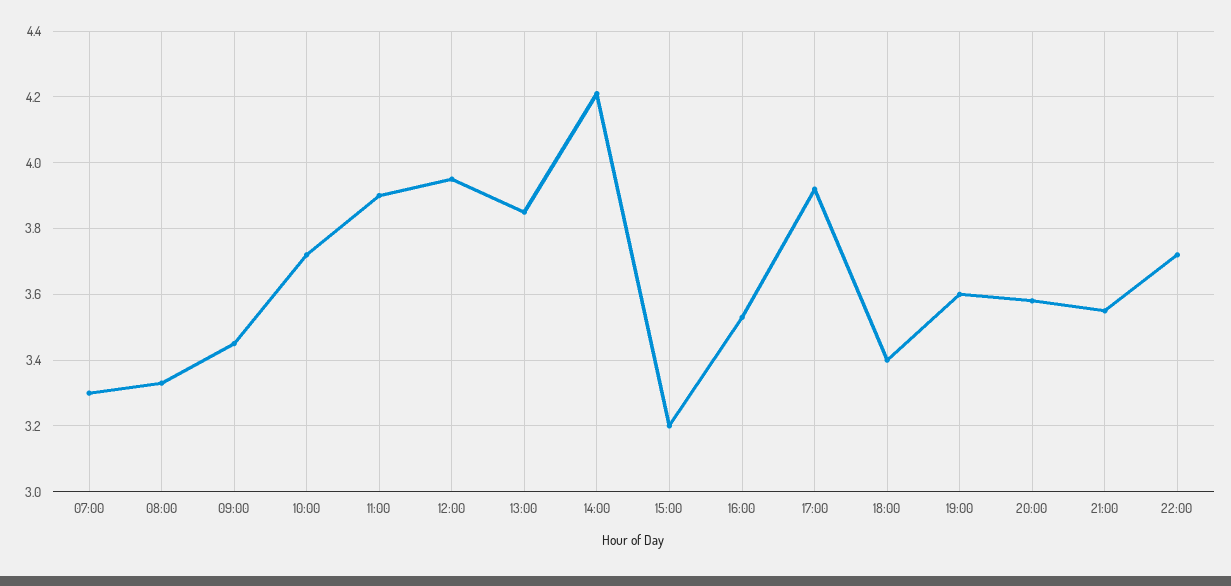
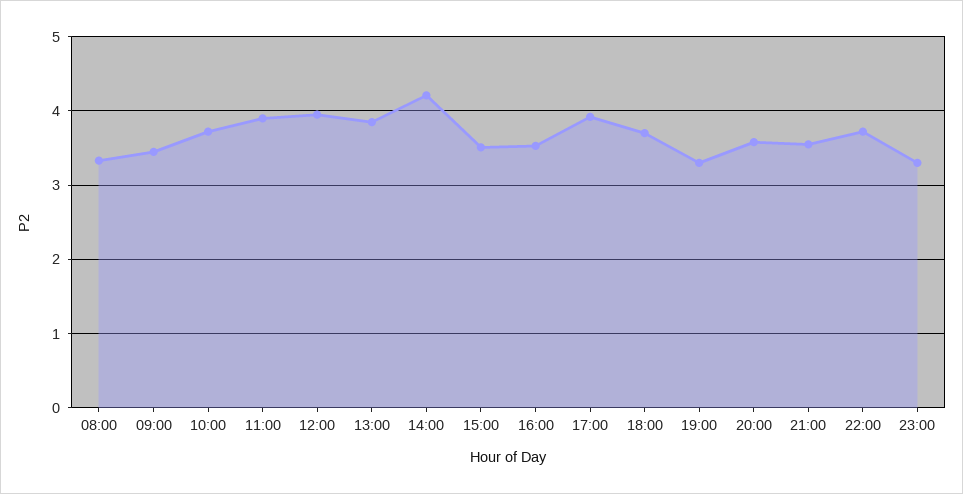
07:00: 3.3 -> none
15:00: 3.2 -> 3.5
18:00: 3.4 -> 3.7
19:00: 3.6 -> 3.3
23:00: none -> 3.3

